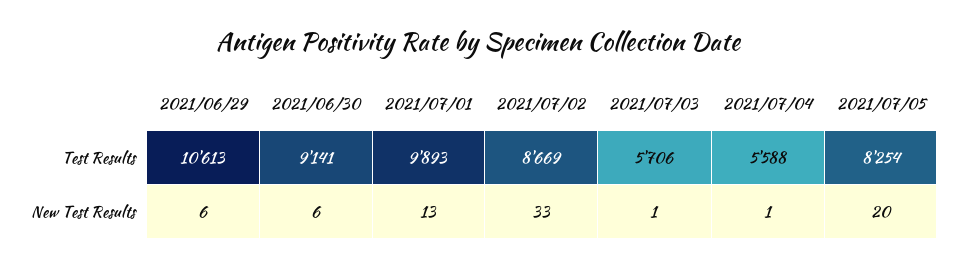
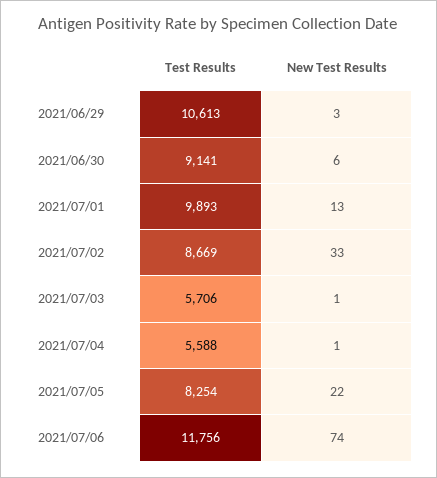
2021/06/29, New Test Results: 6 -> 3
2021/07/05, New Test Results: 20 -> 22
2021/07/06, Test Results: none -> 11756
2021/07/06, New Test Results: none -> 74

